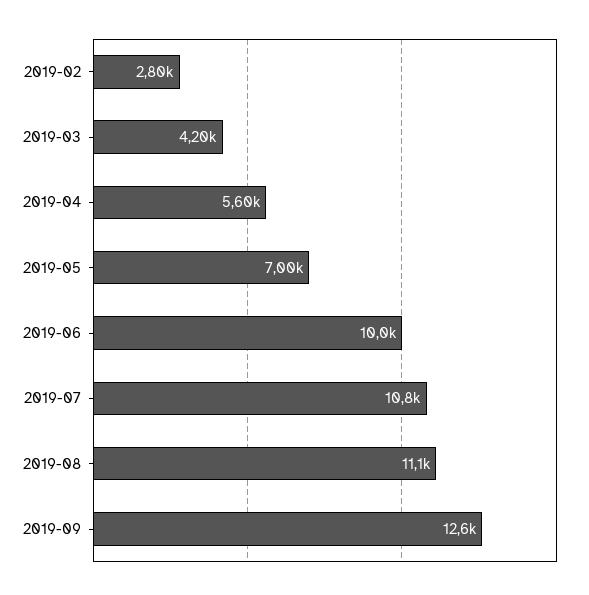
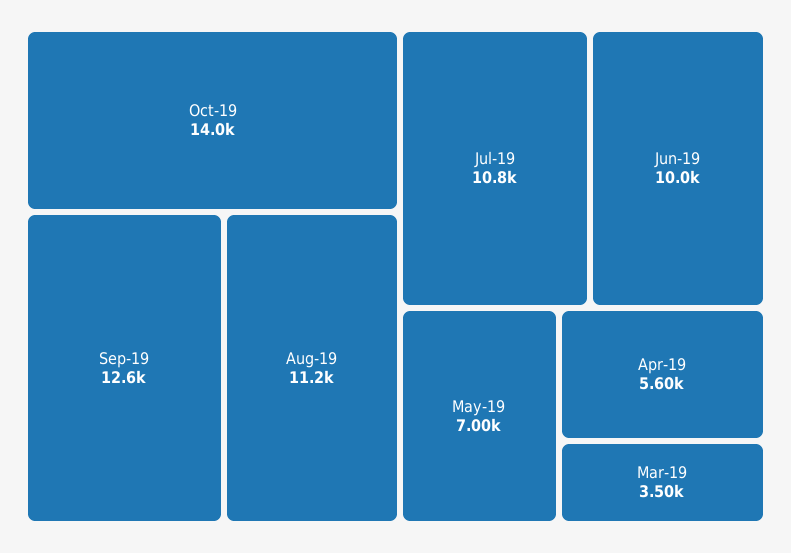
2019-02: 2800 -> none
2019-03: 4200 -> 3500
2019-08: 11100 -> 11200
Oct-19: none -> 14000

